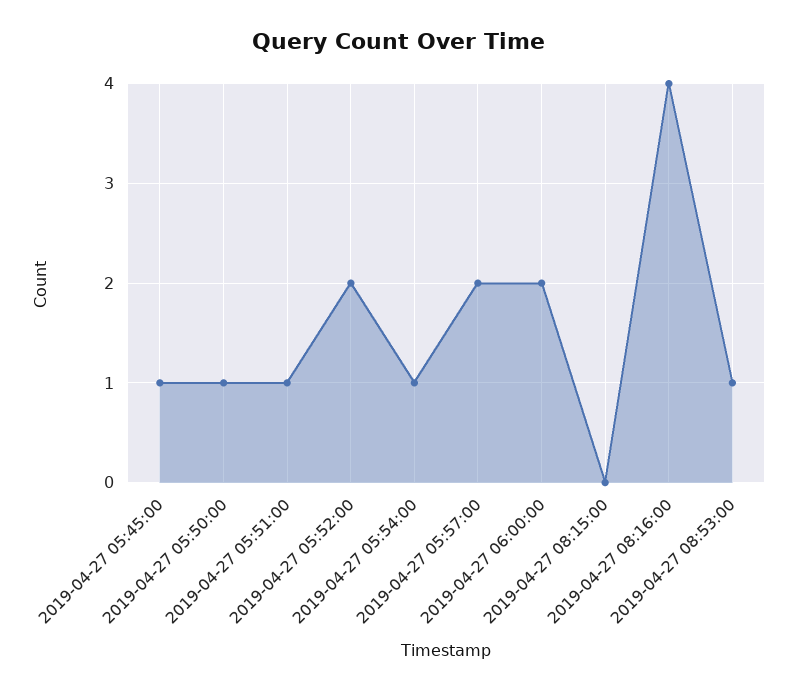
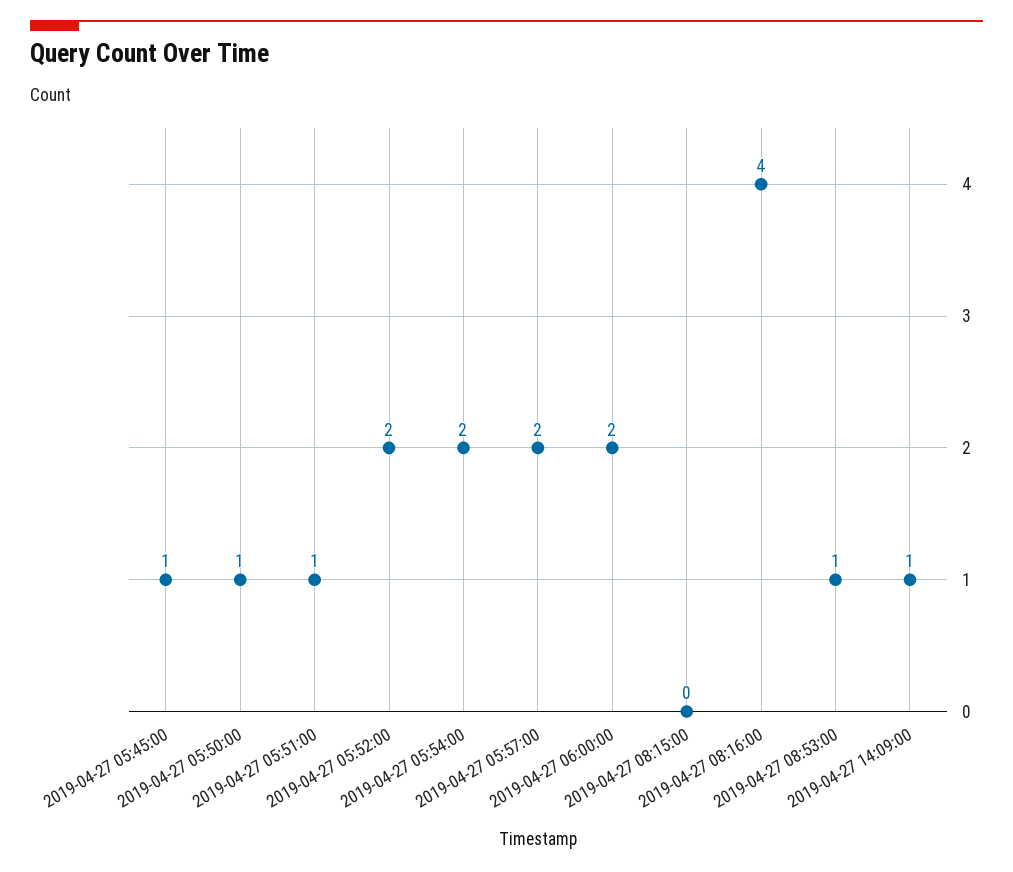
2019-04-27 05:54:00: 1 -> 2
2019-04-27 14:09:00: none -> 1

